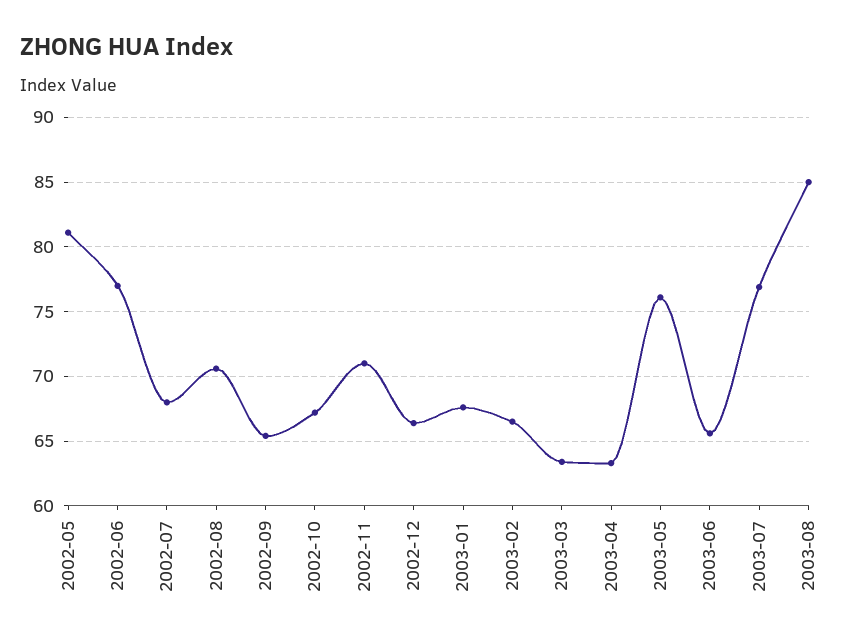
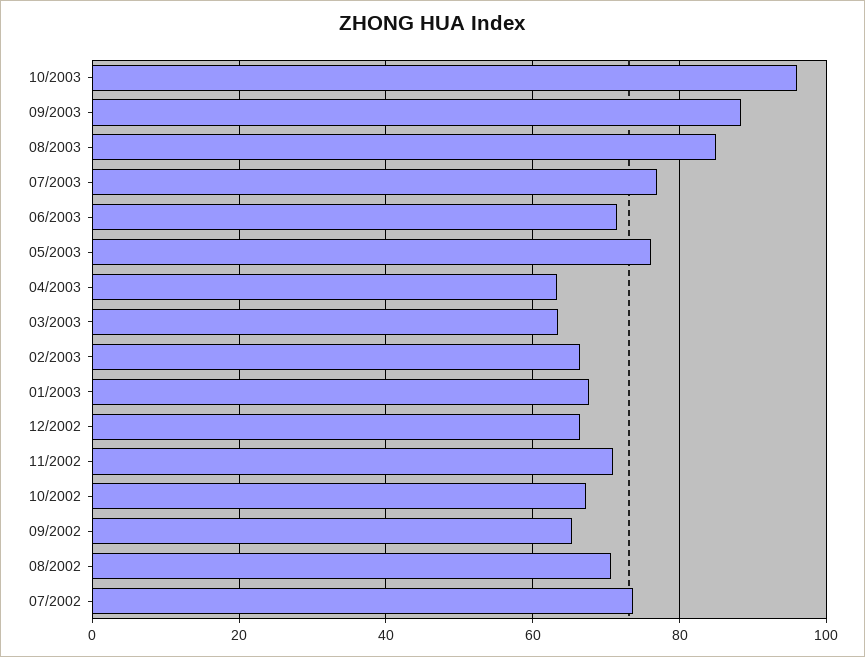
2002-05: 81 -> none
2002-06: 77 -> none
2002-07: 68 -> 74
2003-06: 65.5 -> 72
10/2003: none -> 96
09/2003: none -> 88

